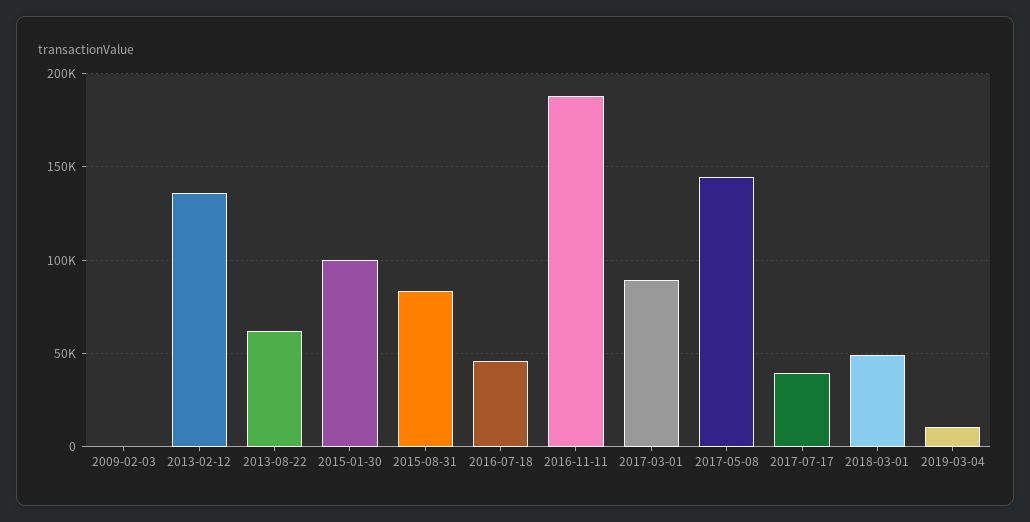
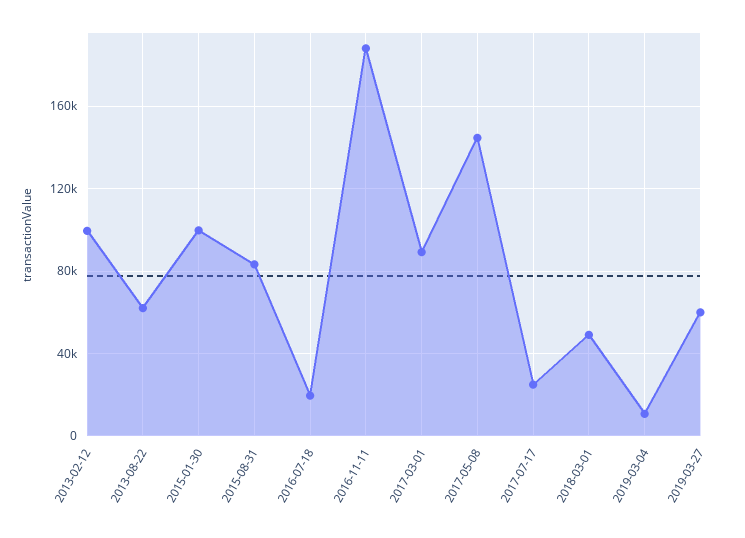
2009-02-03: 0 -> none
2013-02-12: 135000 -> 100000
2016-07-18: 45000 -> 20000
2017-07-17: 40000 -> 25000
2019-03-27: none -> 60000

